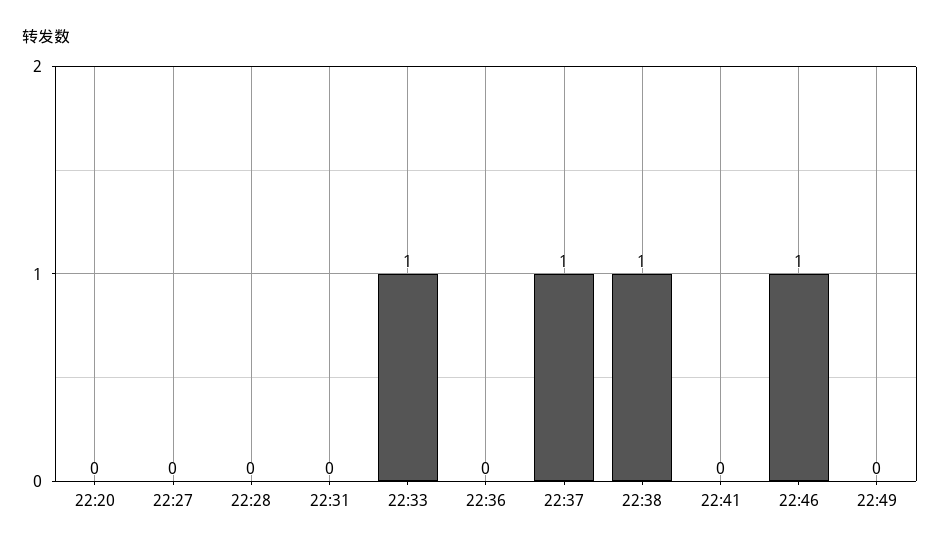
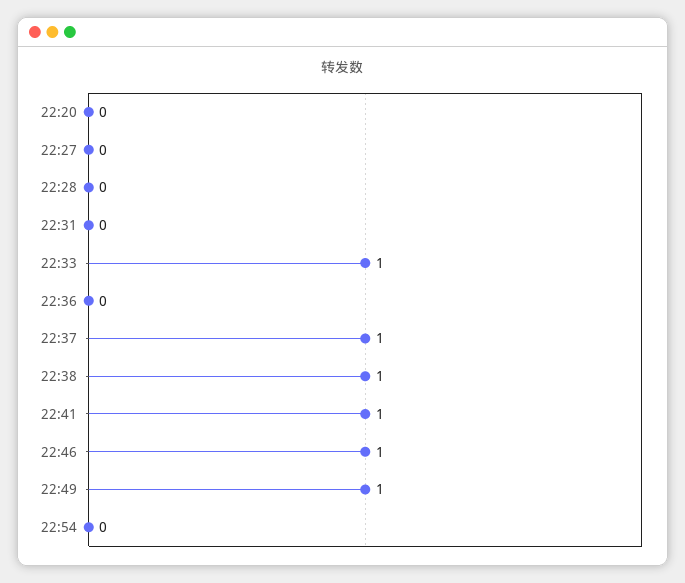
22:41: 0 -> 1
22:49: 0 -> 1
22:54: none -> 0

